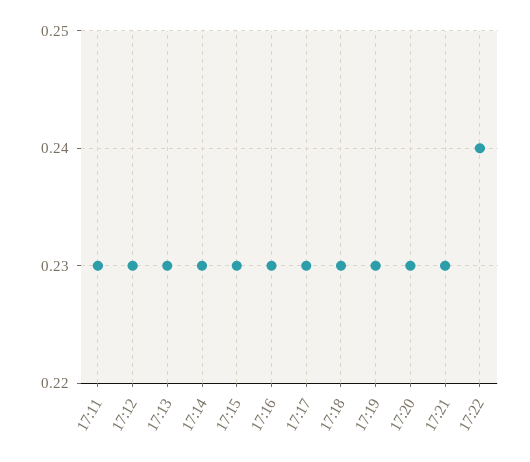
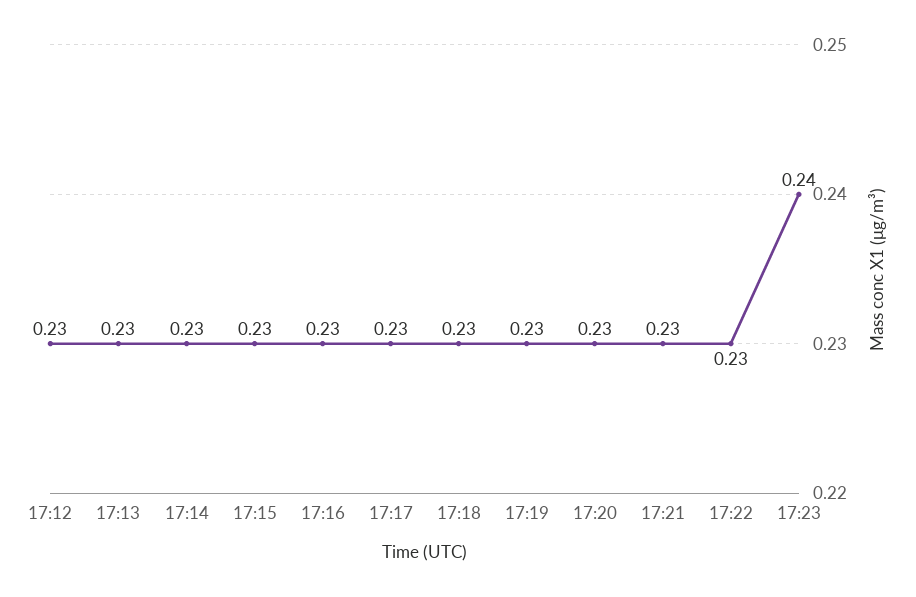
17:11: 0.23 -> none
17:22: 0.24 -> 0.23
17:23: none -> 0.24

